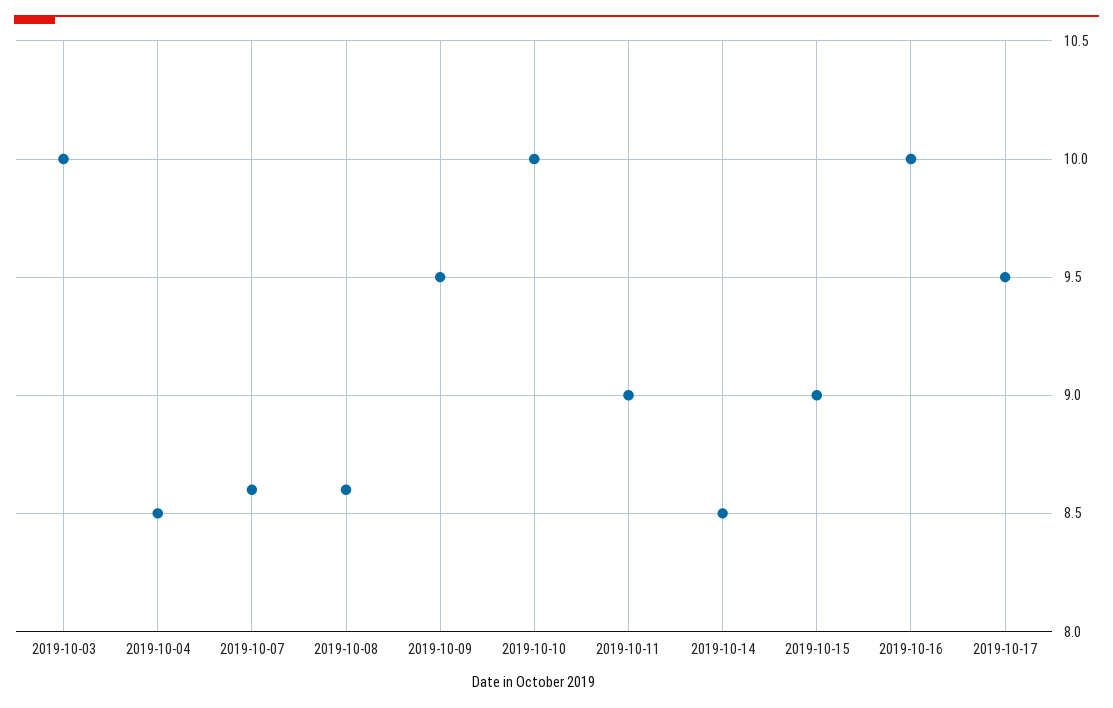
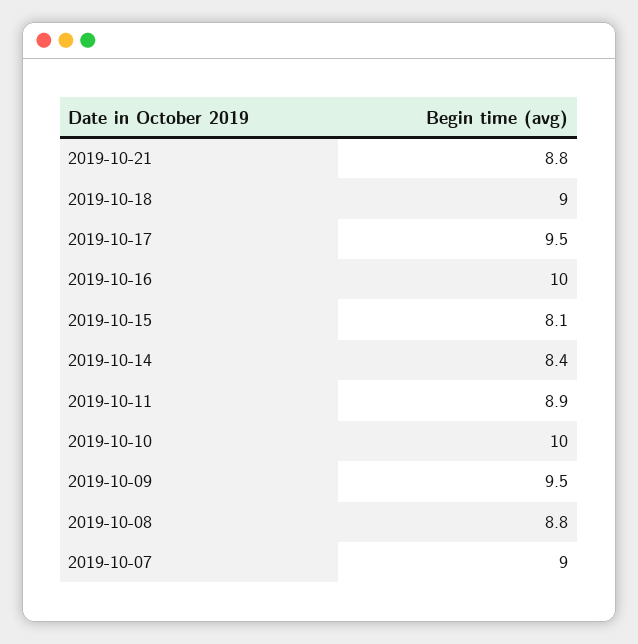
2019-10-03: 10 -> none
2019-10-04: 8.5 -> none
2019-10-07: 8.6 -> 9
2019-10-08: 8.6 -> 8.8
2019-10-11: 9 -> 8.9
2019-10-14: 8.5 -> 8.4
2019-10-15: 9 -> 8.1
2019-10-21: none -> 8.8
2019-10-18: none -> 9

